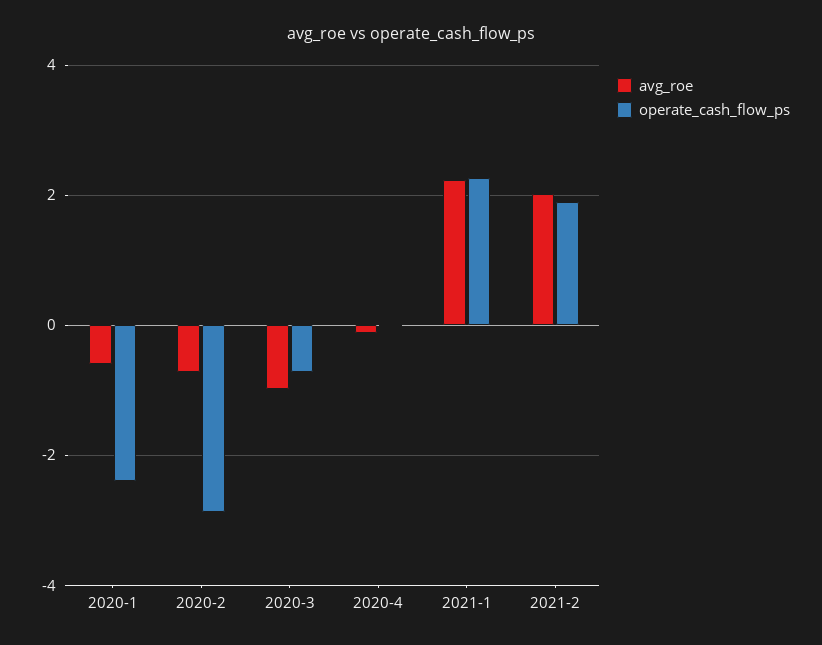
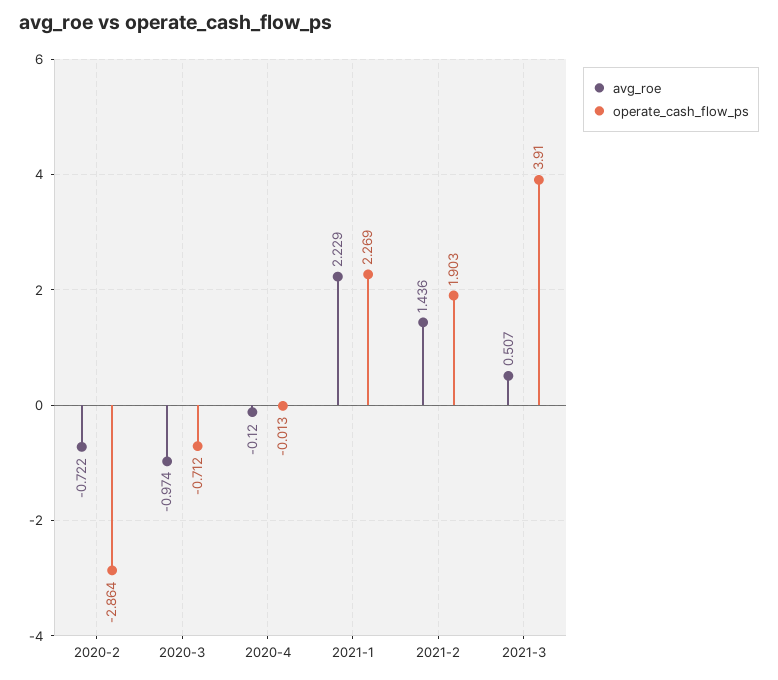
avg_roe, 2020-1: -0.6 -> none
operate_cash_flow_ps, 2020-1: -2.4 -> none
avg_roe, 2021-2: 2 -> 1.436
avg_roe, 2021-3: none -> 0.507
operate_cash_flow_ps, 2021-3: none -> 3.91

